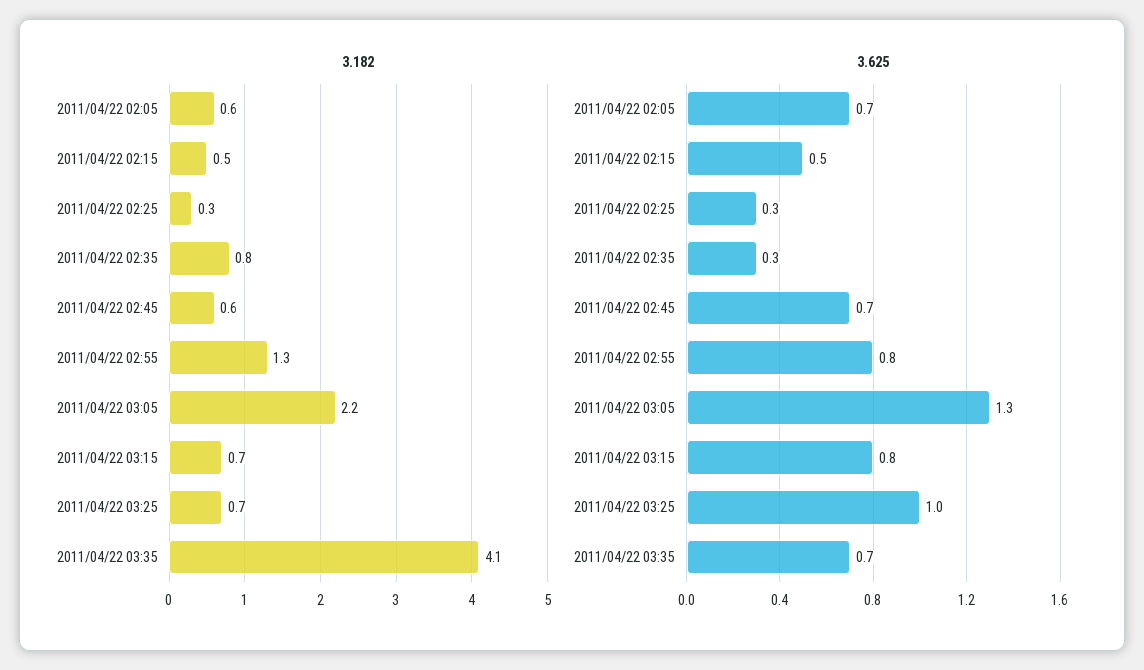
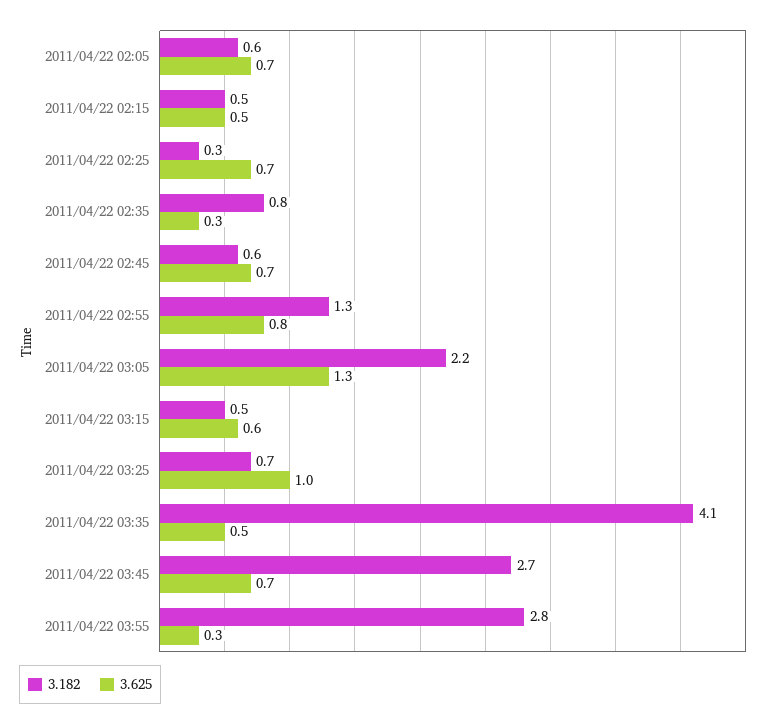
3.182, 2011/04/22 03:15: 0.7 -> 0.5
3.625, 2011/04/22 02:25: 0.3 -> 0.7
3.625, 2011/04/22 03:15: 0.8 -> 0.6
3.625, 2011/04/22 03:35: 0.7 -> 0.5
3.182, 2011/04/22 03:45: none -> 2.7
3.625, 2011/04/22 03:45: none -> 0.7
3.182, 2011/04/22 03:55: none -> 2.8
3.625, 2011/04/22 03:55: none -> 0.3

